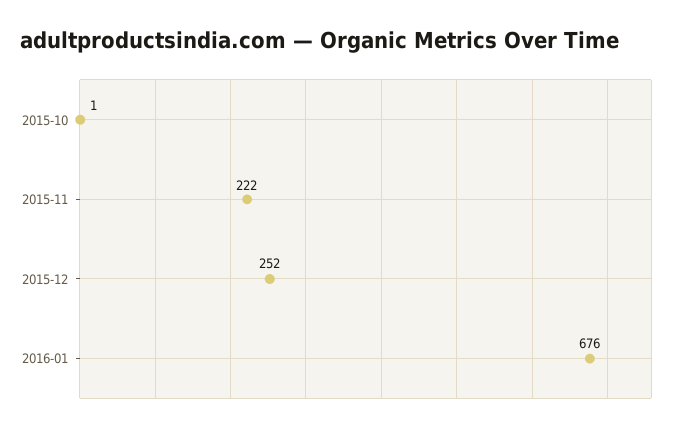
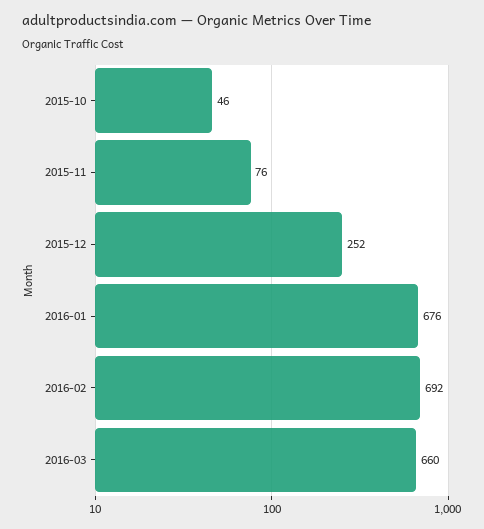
2015-10: 1 -> 46
2015-11: 222 -> 76
2016-02: none -> 692
2016-03: none -> 660

